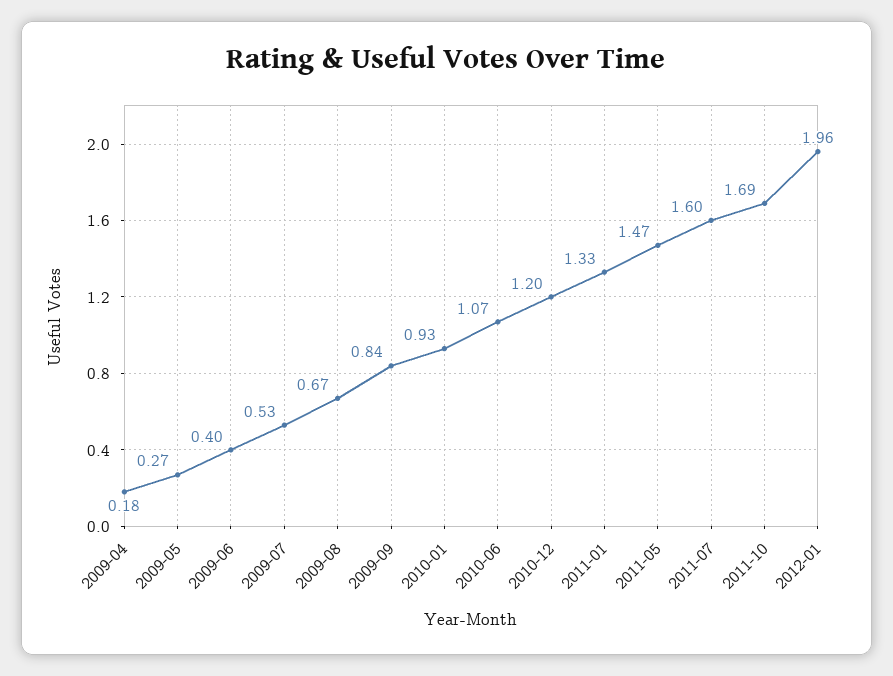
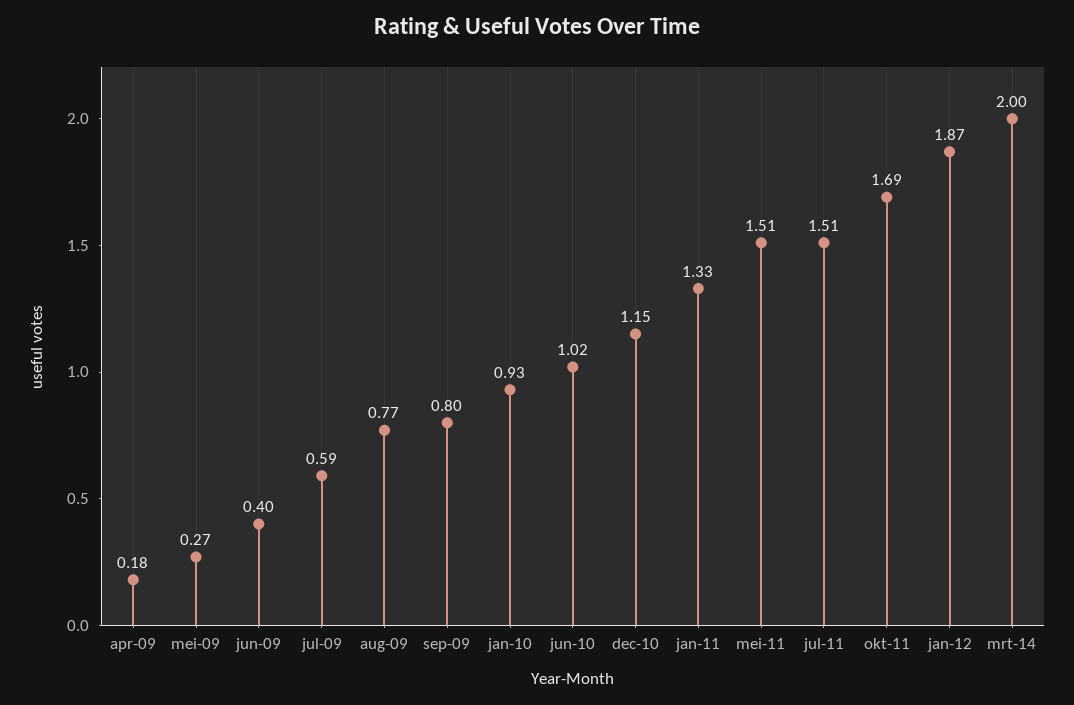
2009-07: 0.53 -> 0.59
2009-08: 0.67 -> 0.77
2009-09: 0.84 -> 0.8
2010-06: 1.07 -> 1.02
2010-12: 1.2 -> 1.15
2011-05: 1.47 -> 1.51
2011-07: 1.6 -> 1.51
2012-01: 1.96 -> 1.87
mrt-14: none -> 2

